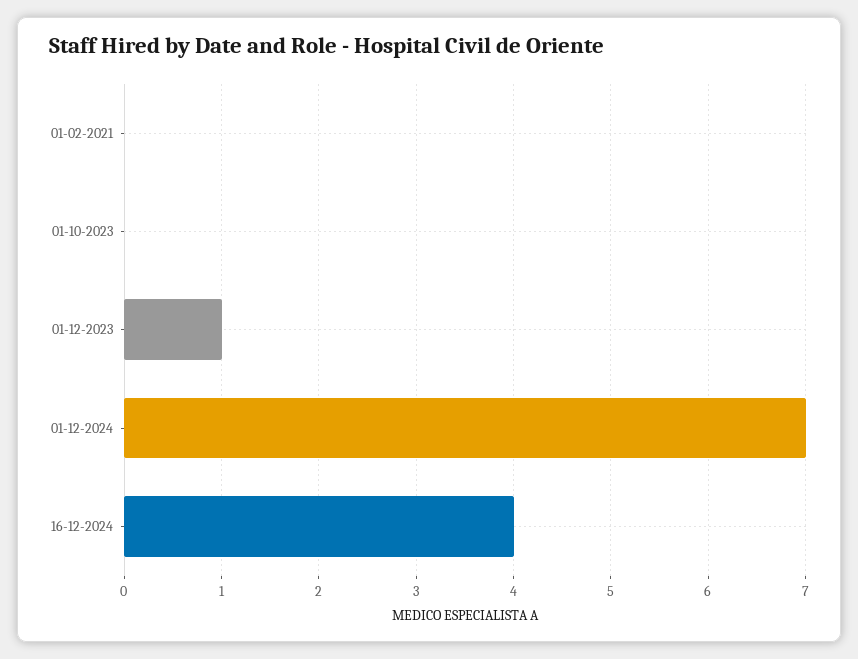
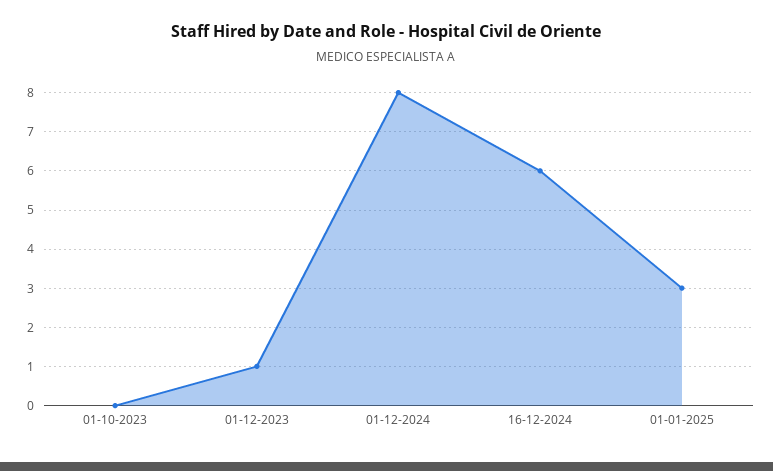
01-02-2021: 0 -> none
01-12-2024: 7 -> 8
16-12-2024: 4 -> 6
01-01-2025: none -> 3

